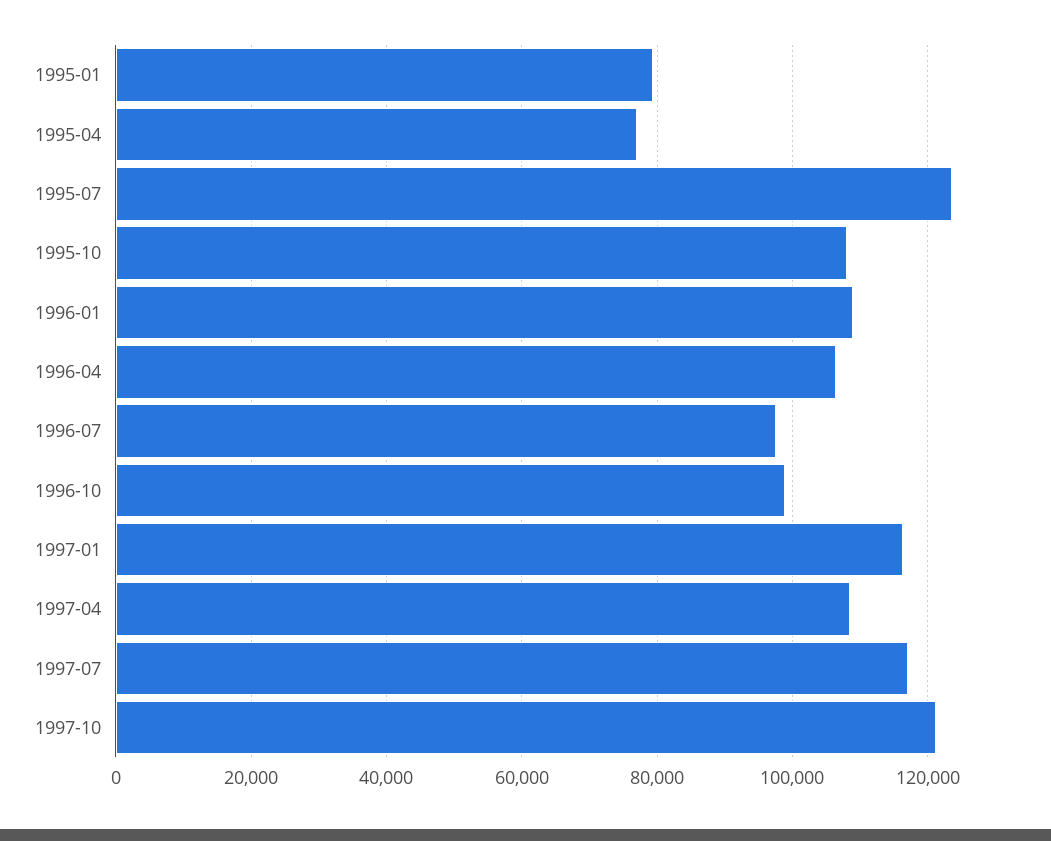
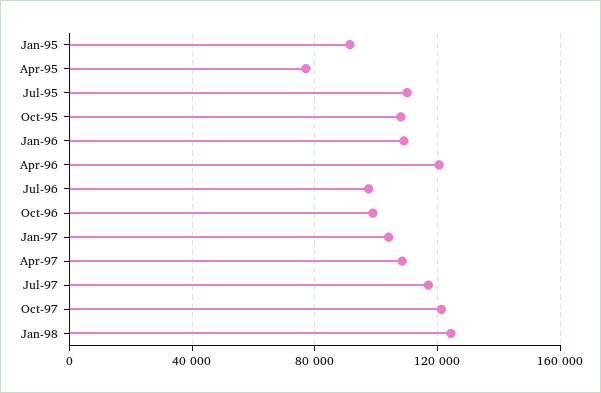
1995-01: 80000 -> 90000
1995-07: 124000 -> 110000
1996-04: 106000 -> 120000
1997-01: 116000 -> 105000
Jan-98: none -> 125000

